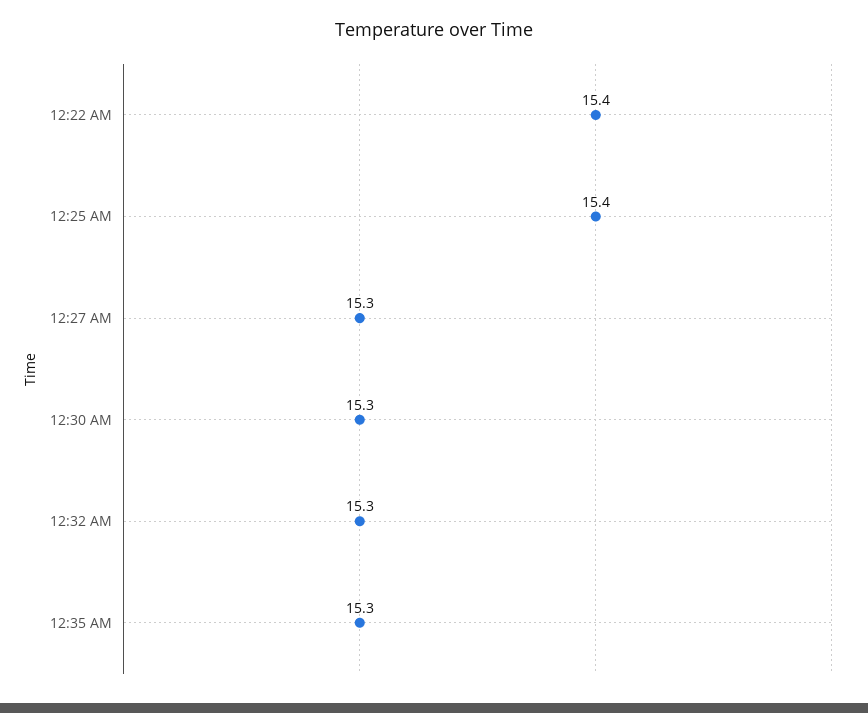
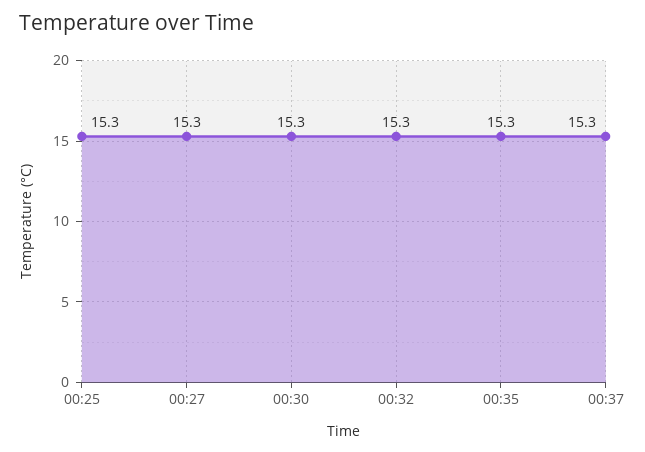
12:22 AM: 15.4 -> none
12:25 AM: 15.4 -> 15.3
00:37: none -> 15.3

